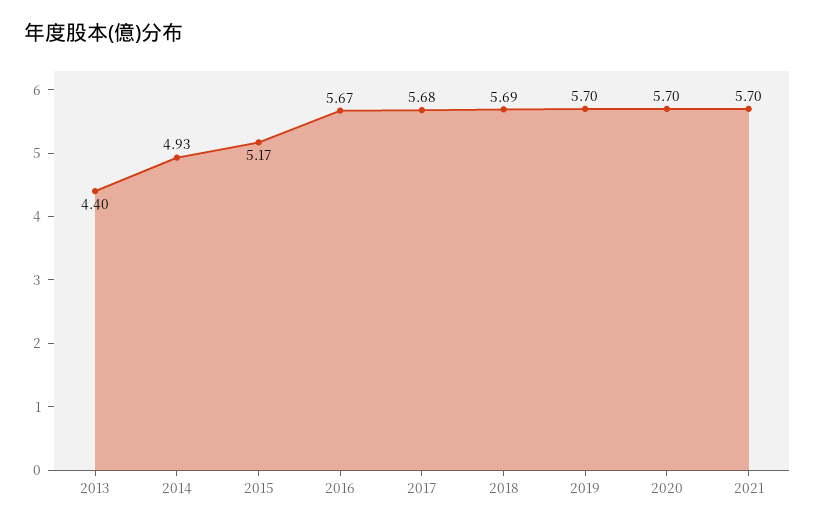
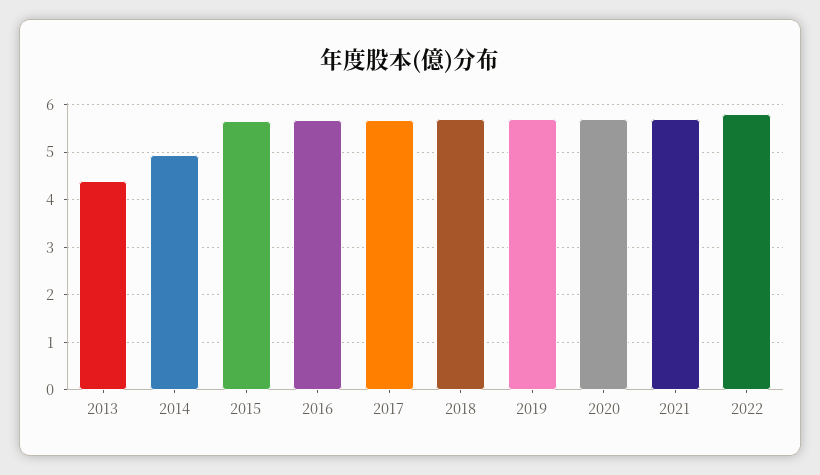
2015: 5.17 -> 5.6
2022: none -> 5.8

